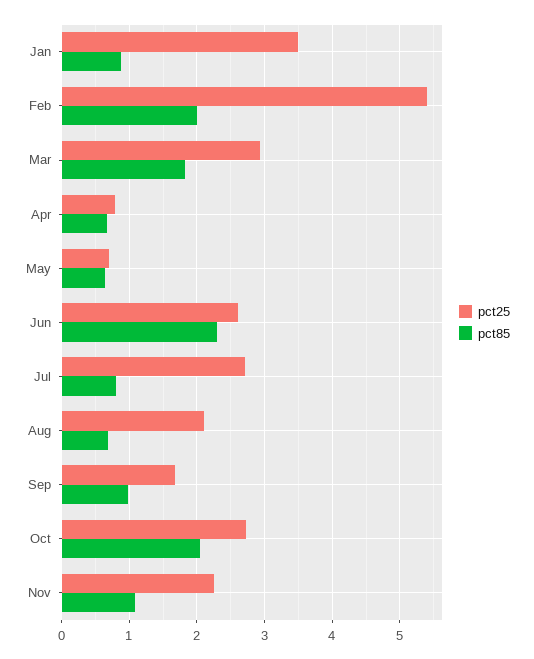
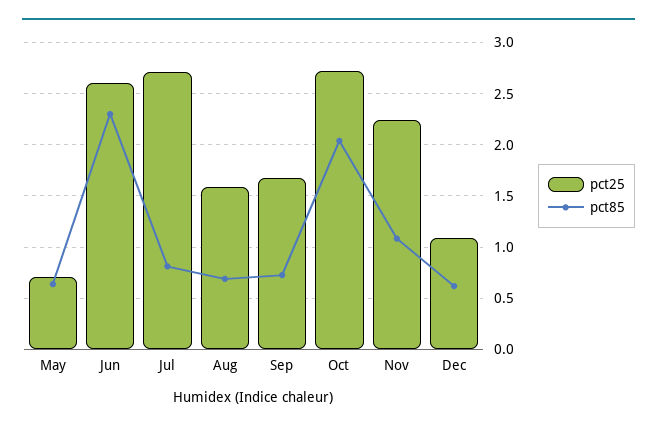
pct25, Jan: 3.5 -> none
pct85, Jan: 0.9 -> none
pct25, Feb: 5.4 -> none
pct85, Feb: 2 -> none
pct25, Mar: 2.9 -> none
pct85, Mar: 1.8 -> none
pct25, Apr: 0.8 -> none
pct85, Apr: 0.7 -> none
pct25, Aug: 2.1 -> 1.6
pct85, Sep: 1 -> 0.7
pct25, Dec: none -> 1.1
pct85, Dec: none -> 0.6

